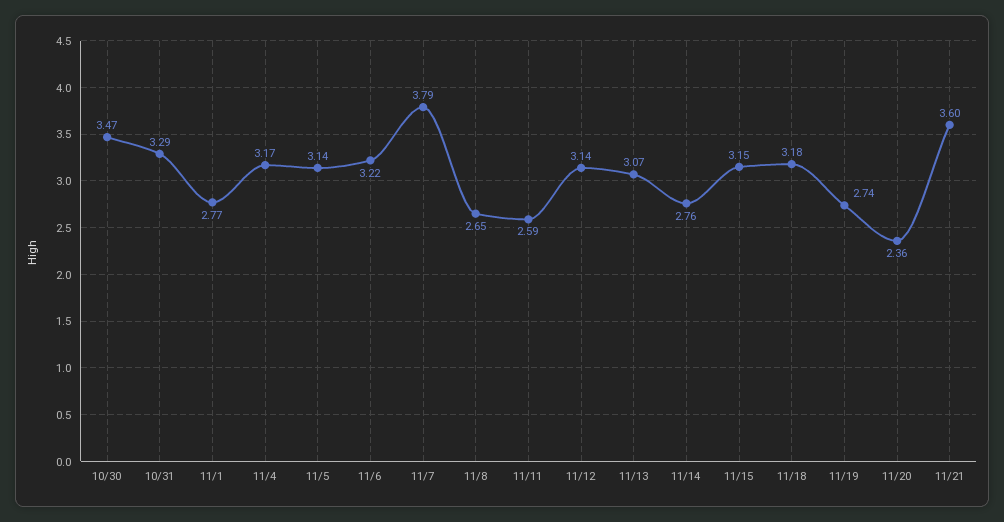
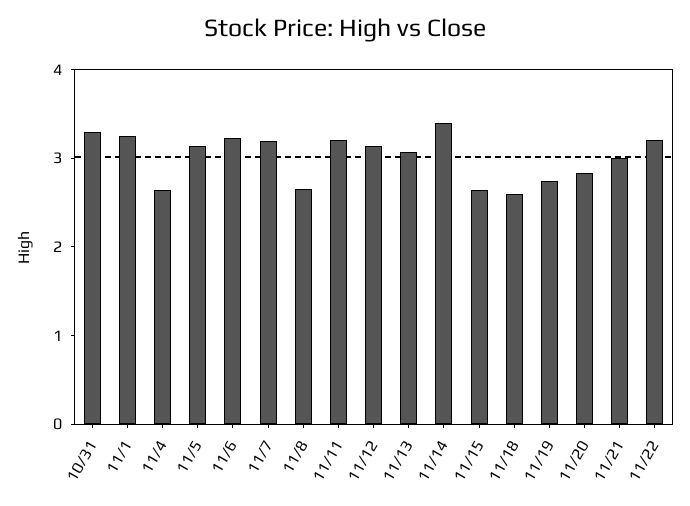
10/30: 3.47 -> none
11/1: 2.77 -> 3.2
11/4: 3.17 -> 2.6
11/7: 3.79 -> 3.2
11/11: 2.59 -> 3.2
11/14: 2.76 -> 3.4
11/15: 3.15 -> 2.6
11/18: 3.18 -> 2.6
11/20: 2.36 -> 2.8
11/21: 3.6 -> 3
11/22: none -> 3.2

